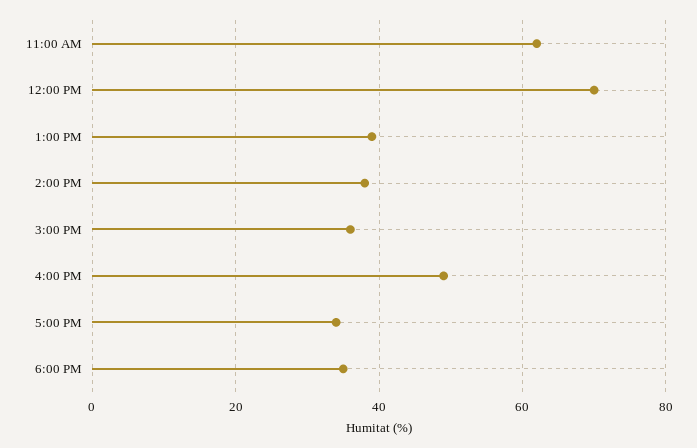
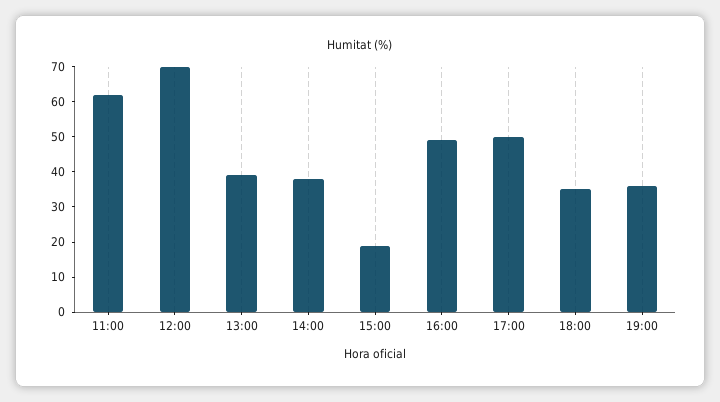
3:00 PM: 35 -> 20
5:00 PM: 35 -> 50
19:00: none -> 35

